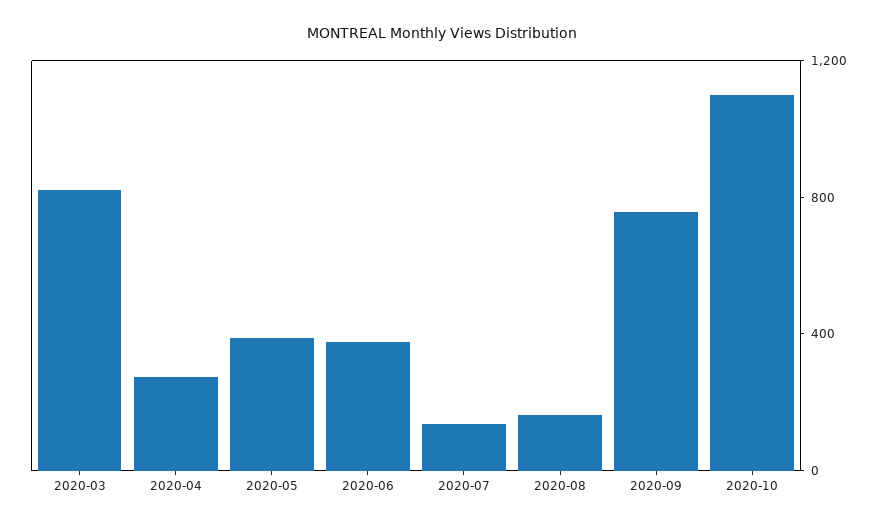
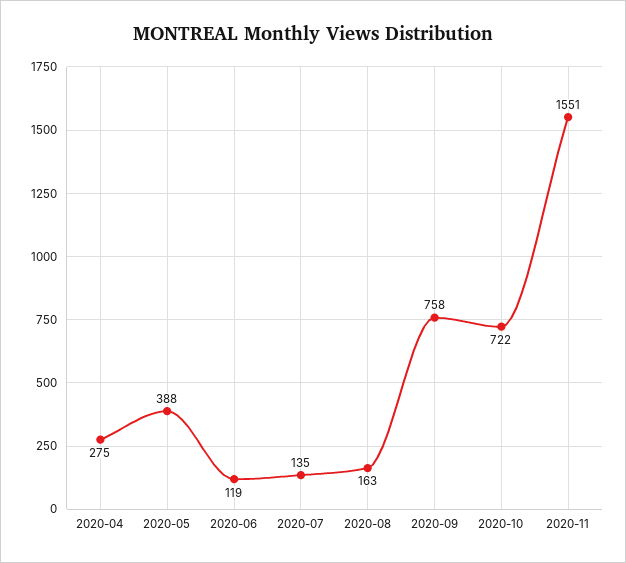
2020-03: 800 -> none
2020-06: 400 -> 119
2020-10: 1100 -> 722
2020-11: none -> 1551

